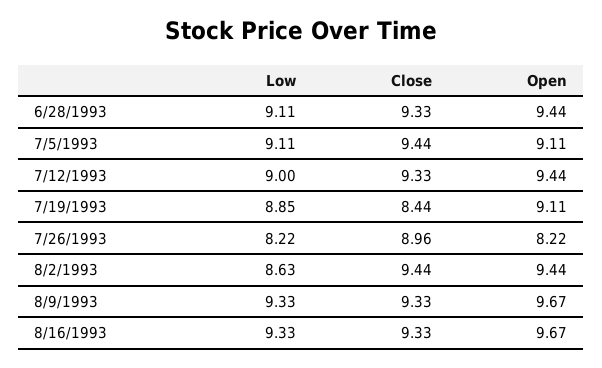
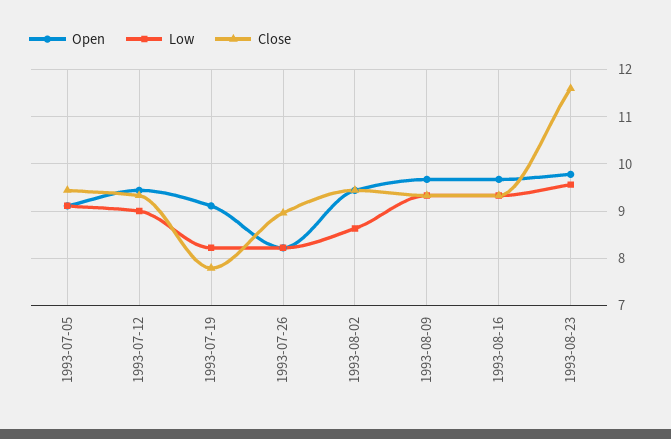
Low, 6/28/1993: 9.11 -> none
Close, 6/28/1993: 9.33 -> none
Open, 6/28/1993: 9.44 -> none
Low, 7/19/1993: 8.85 -> 8.2
Close, 7/19/1993: 8.44 -> 7.8
Open, 1993-08-23: none -> 9.8
Low, 1993-08-23: none -> 9.6
Close, 1993-08-23: none -> 11.6

